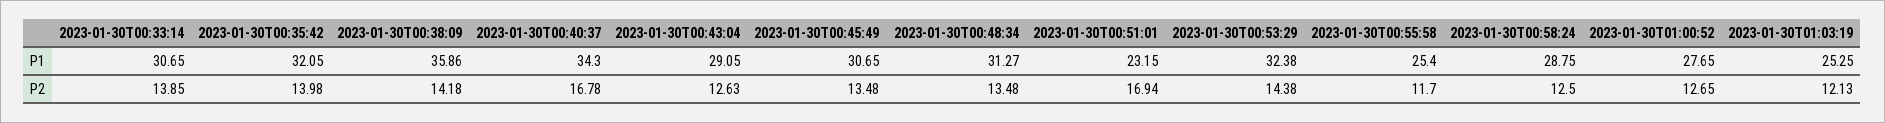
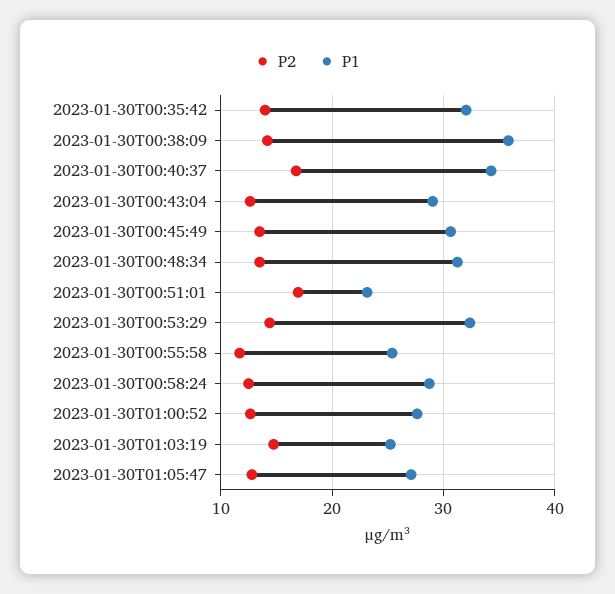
P1, 2023-01-30T00:33:14: 30.65 -> none
P2, 2023-01-30T00:33:14: 13.85 -> none
P2, 2023-01-30T01:03:19: 12.13 -> 15
P2, 2023-01-30T01:05:47: none -> 13
P1, 2023-01-30T01:05:47: none -> 27

